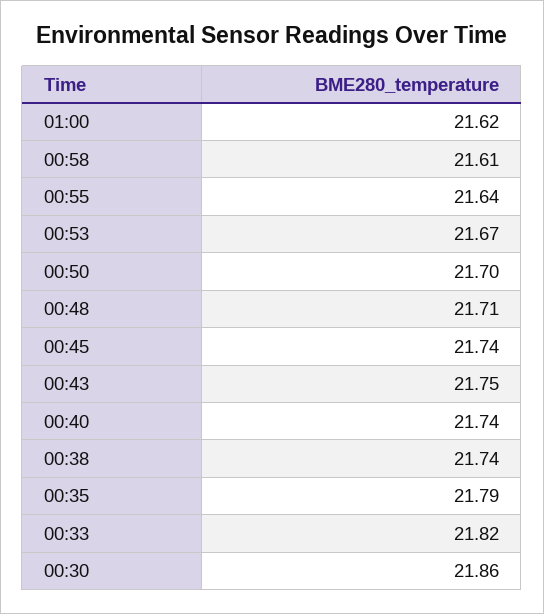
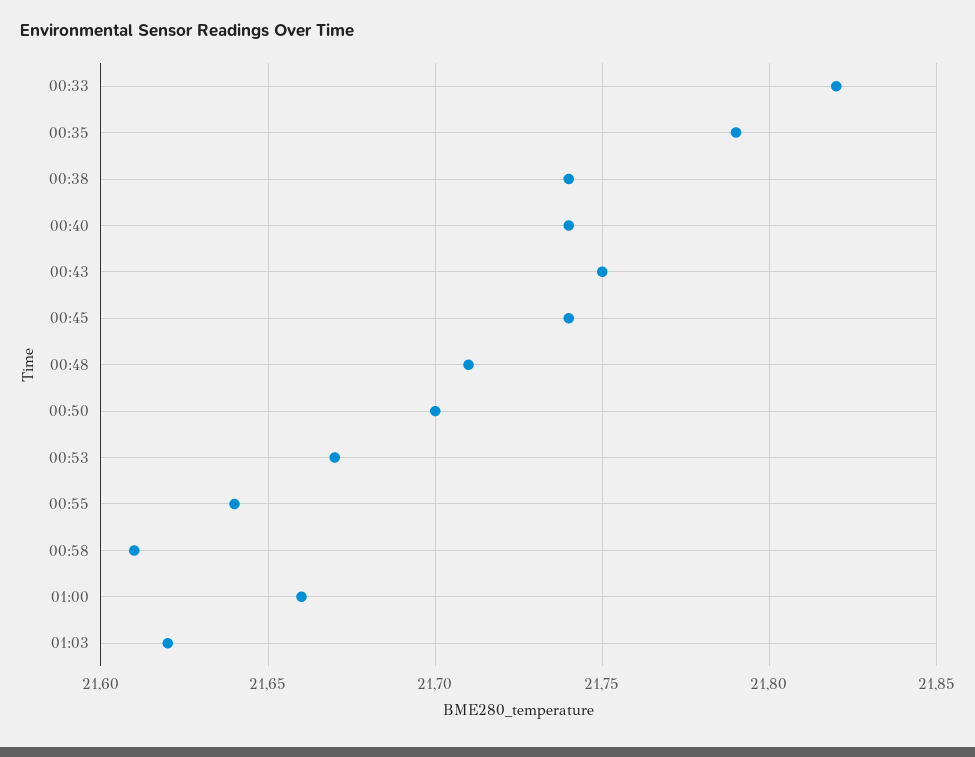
01:00: 21.62 -> 21.66
00:30: 21.86 -> none
01:03: none -> 21.62

